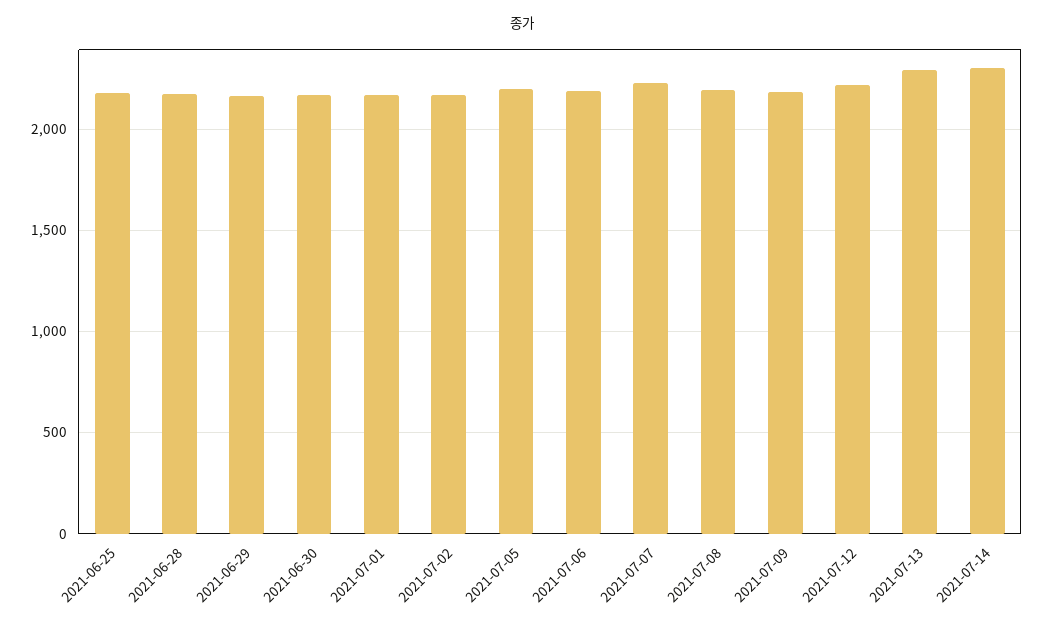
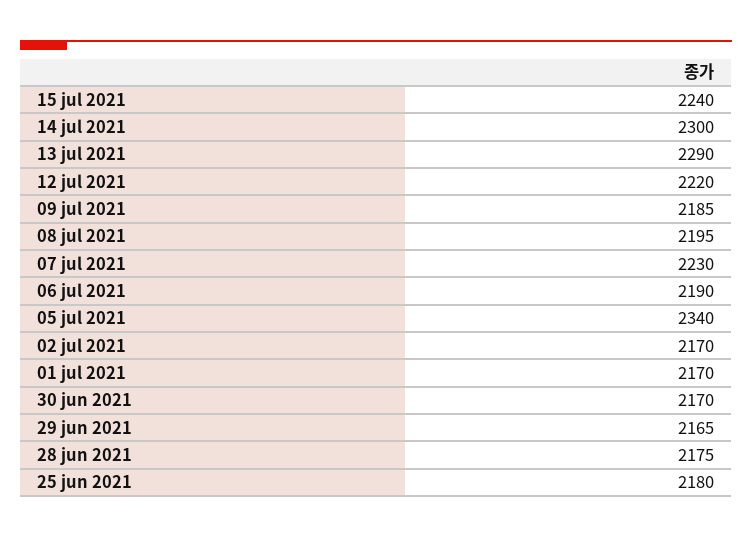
2021-07-05: 2200 -> 2340
15 jul 2021: none -> 2240

